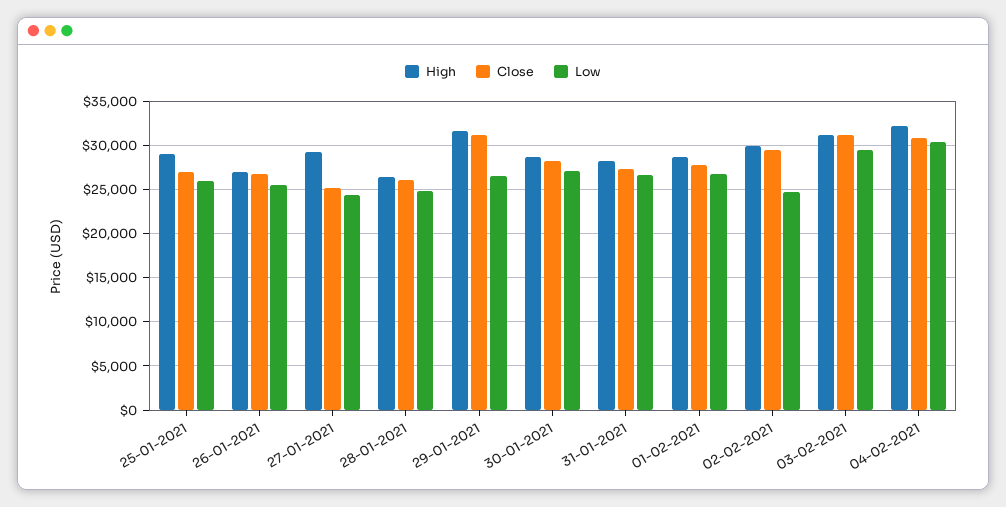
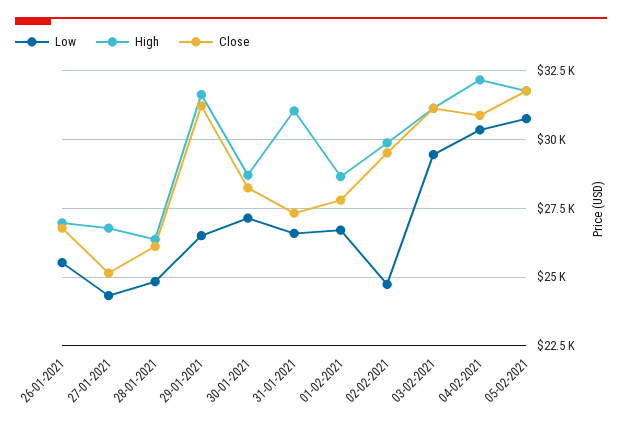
High, 25-01-2021: 29000 -> none
Close, 25-01-2021: 27000 -> none
Low, 25-01-2021: 26000 -> none
High, 27-01-2021: 29000 -> 26750
High, 31-01-2021: 28000 -> 31000
Low, 05-02-2021: none -> 30750
High, 05-02-2021: none -> 31750
Close, 05-02-2021: none -> 31750

